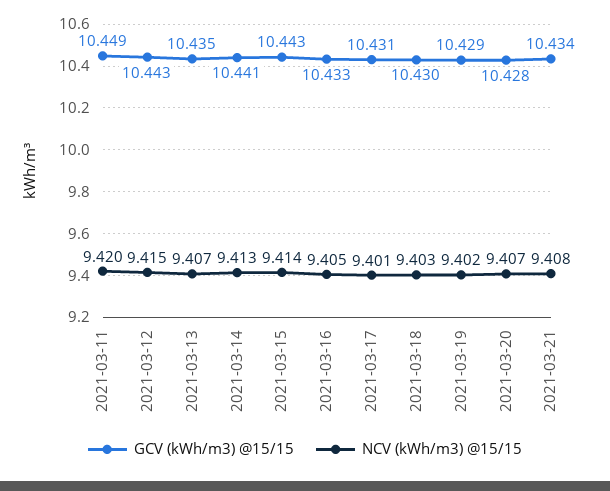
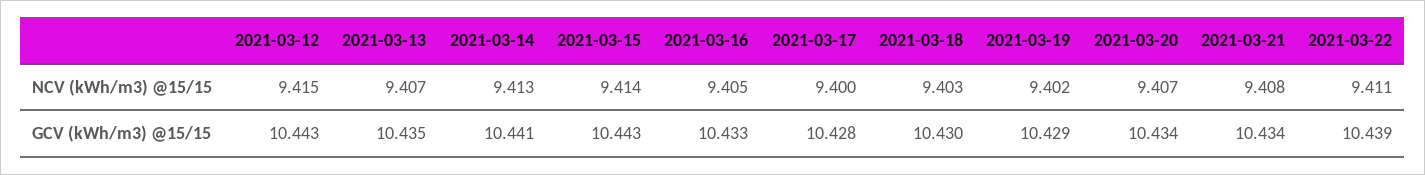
GCV (kWh/m3) @15/15, 2021-03-11: 10.449 -> none
NCV (kWh/m3) @15/15, 2021-03-11: 9.42 -> none
GCV (kWh/m3) @15/15, 2021-03-17: 10.431 -> 10.428
NCV (kWh/m3) @15/15, 2021-03-17: 9.401 -> 9.4
GCV (kWh/m3) @15/15, 2021-03-20: 10.428 -> 10.434
NCV (kWh/m3) @15/15, 2021-03-22: none -> 9.411
GCV (kWh/m3) @15/15, 2021-03-22: none -> 10.439

